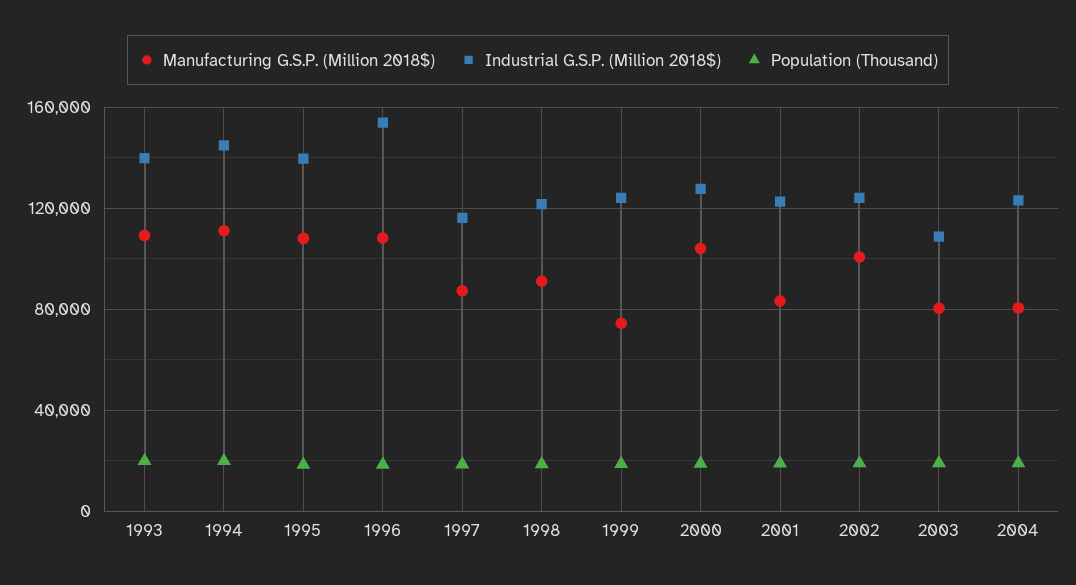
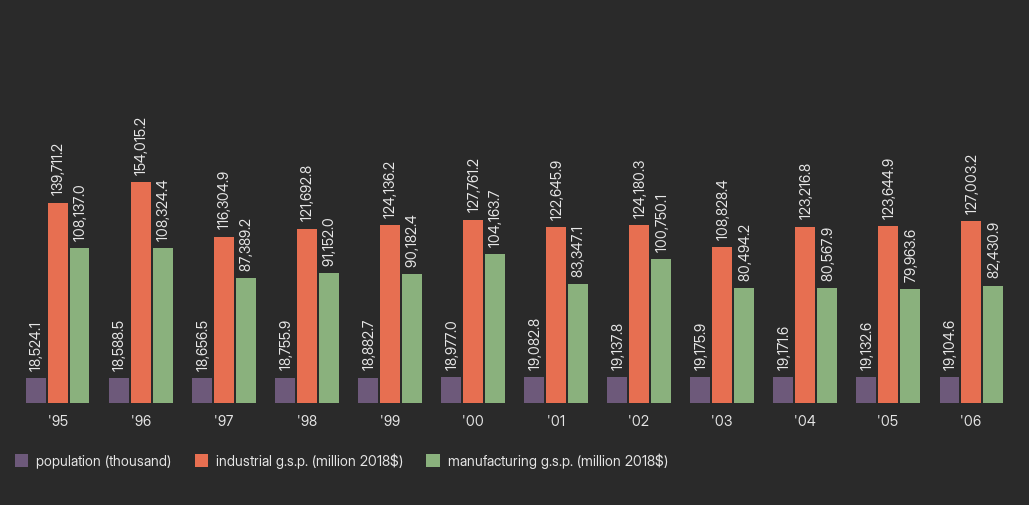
Manufacturing G.S.P. (Million 2018$), 1993: 110000 -> none
Industrial G.S.P. (Million 2018$), 1993: 140000 -> none
Population (Thousand), 1993: 20000 -> none
Manufacturing G.S.P. (Million 2018$), 1994: 110000 -> none
Industrial G.S.P. (Million 2018$), 1994: 145000 -> none
Population (Thousand), 1994: 20000 -> none
Manufacturing G.S.P. (Million 2018$), 1999: 75000 -> 90182.4
Population (Thousand), '05: none -> 19132.6
Industrial G.S.P. (Million 2018$), '05: none -> 123644.9
Manufacturing G.S.P. (Million 2018$), '05: none -> 79963.6
Population (Thousand), '06: none -> 19104.6
Industrial G.S.P. (Million 2018$), '06: none -> 127003.2
Manufacturing G.S.P. (Million 2018$), '06: none -> 82430.9

